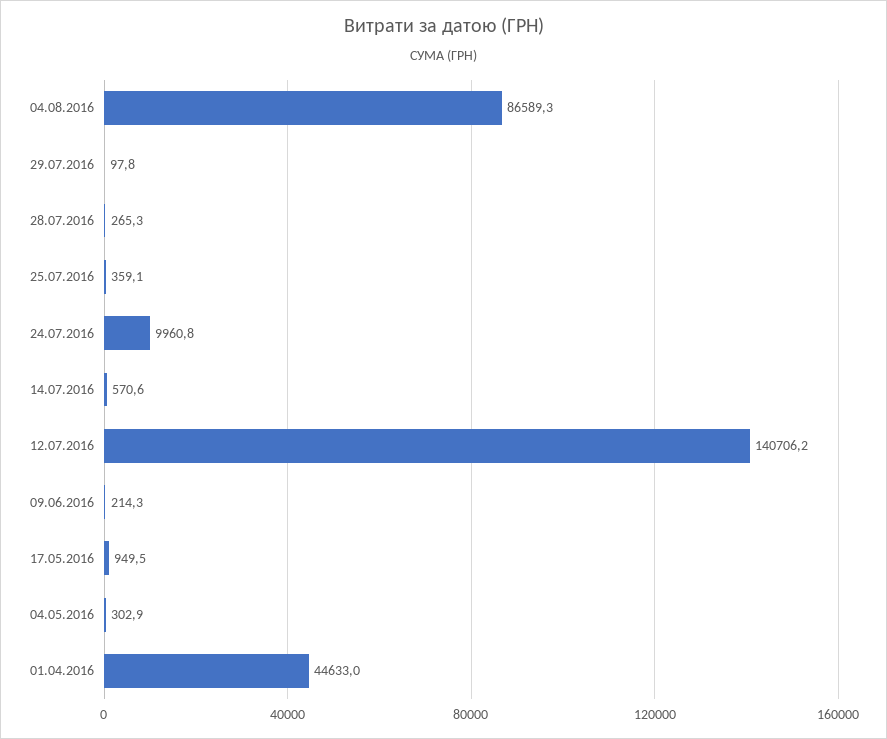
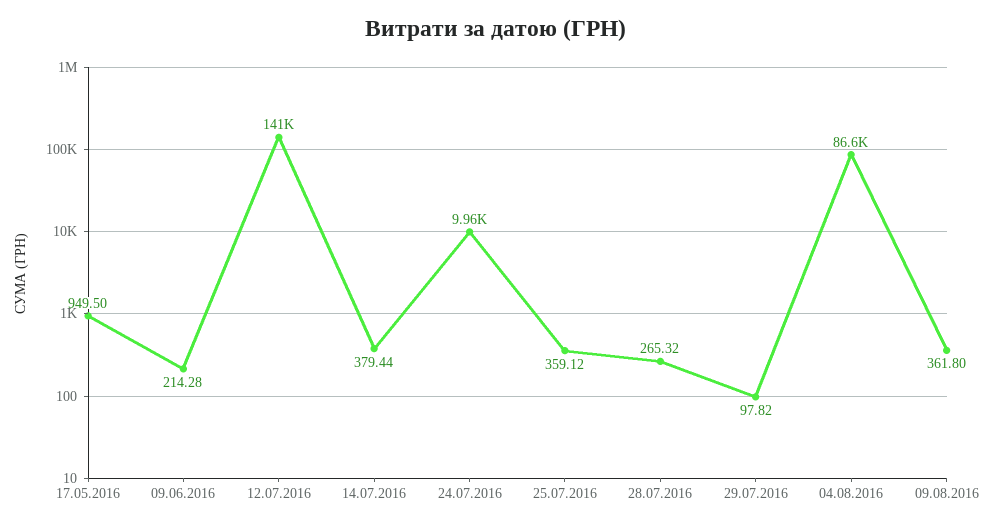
14.07.2016: 570.6 -> 379.44
04.05.2016: 302.9 -> none
01.04.2016: 44633 -> none
09.08.2016: none -> 361.8

